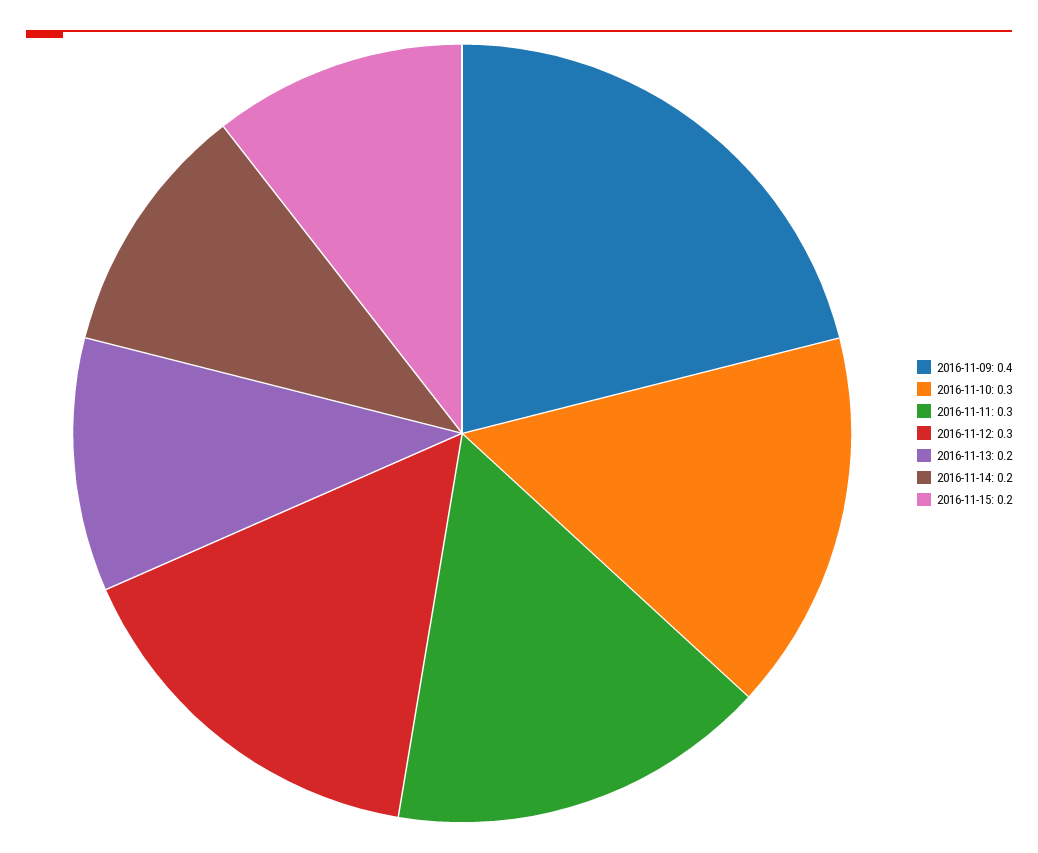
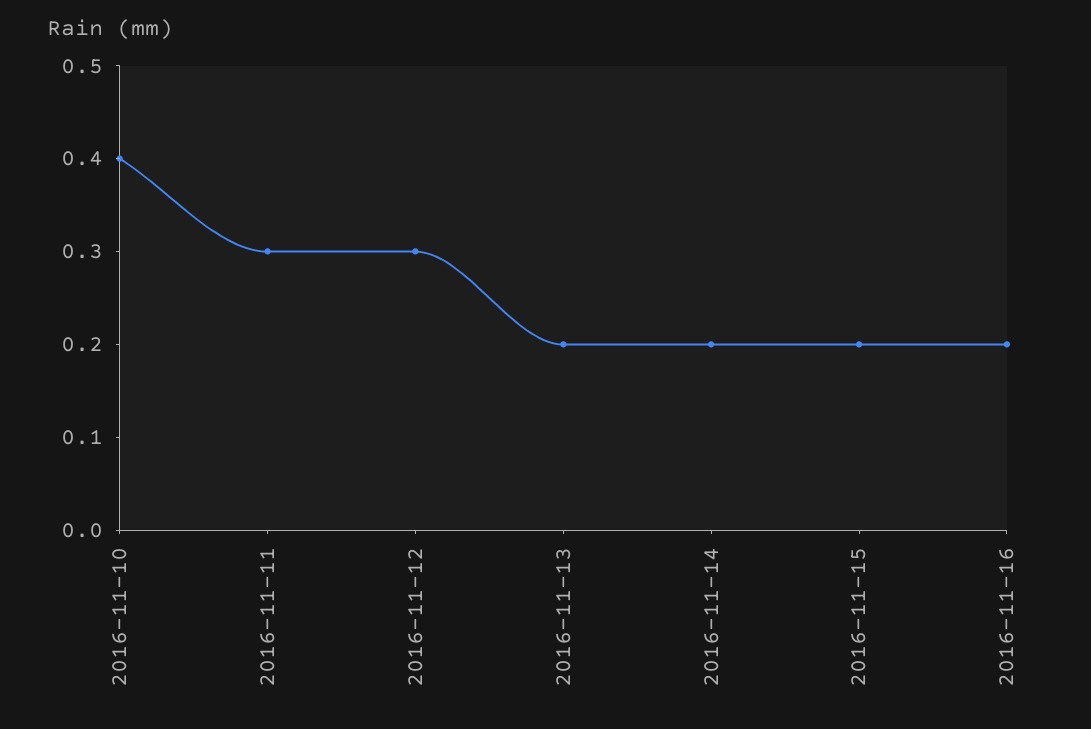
2016-11-09: 0.4 -> none
2016-11-10: 0.3 -> 0.4
2016-11-16: none -> 0.2

